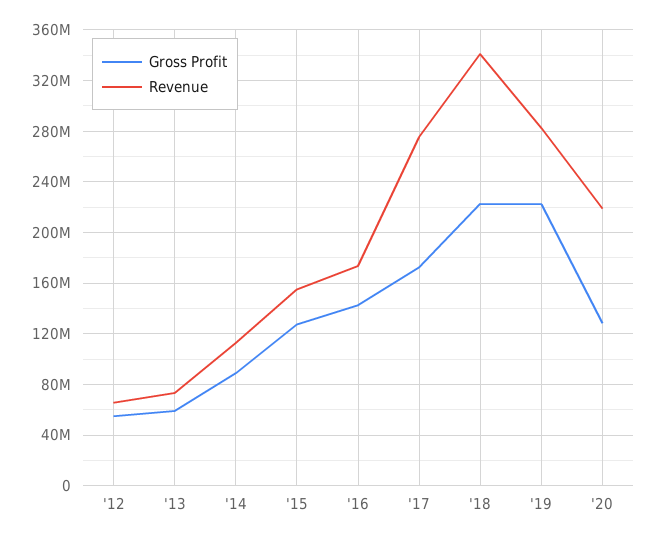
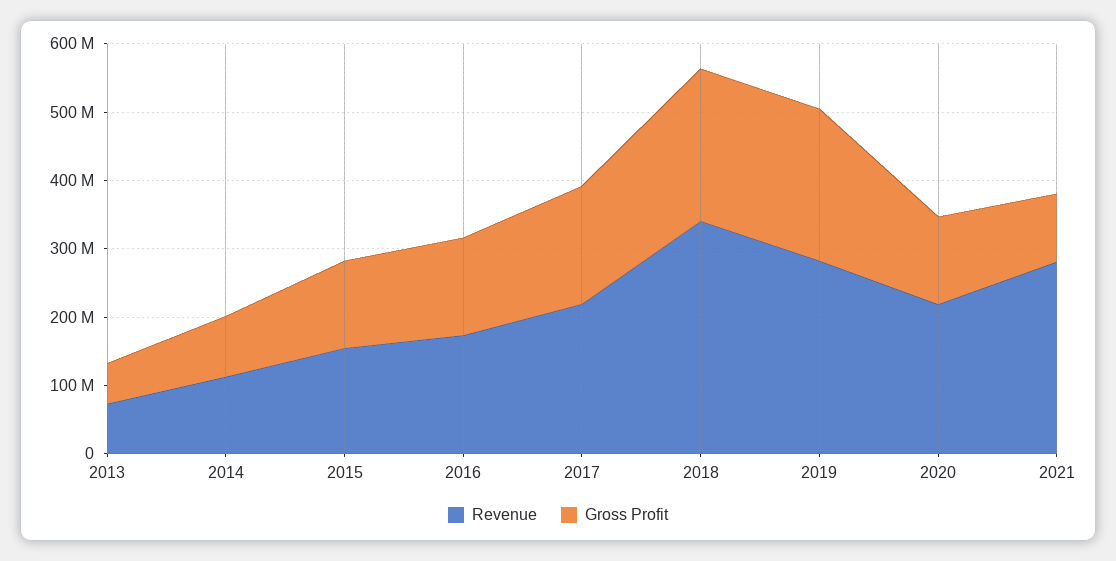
Gross Profit, '12: 55000000 -> none
Revenue, '12: 65000000 -> none
Revenue, '17: 275000000 -> 220000000
Revenue, 2021: none -> 280000000
Gross Profit, 2021: none -> 100000000

